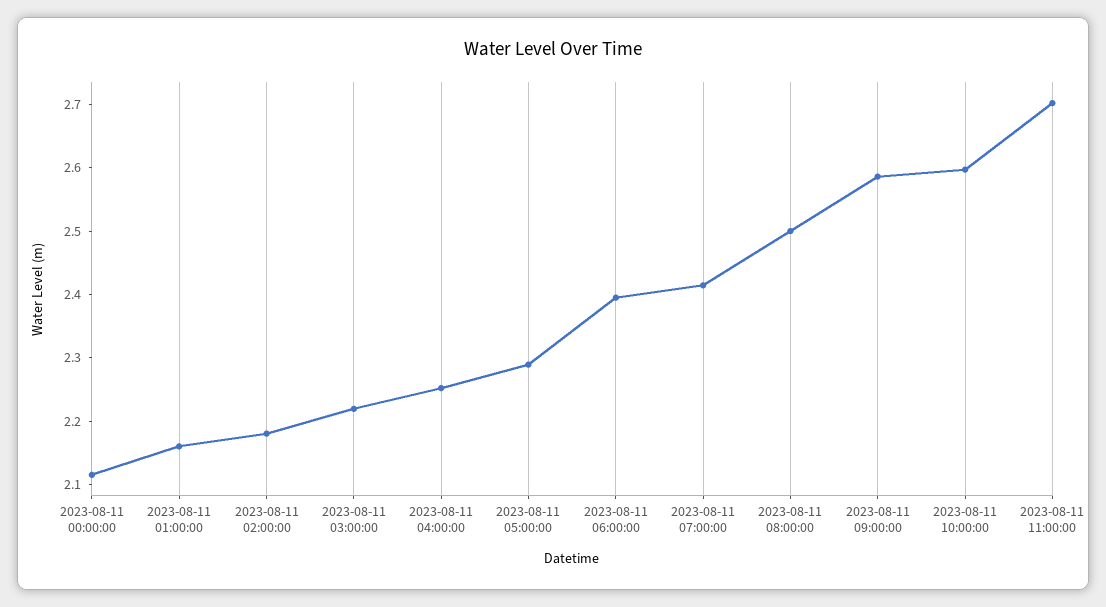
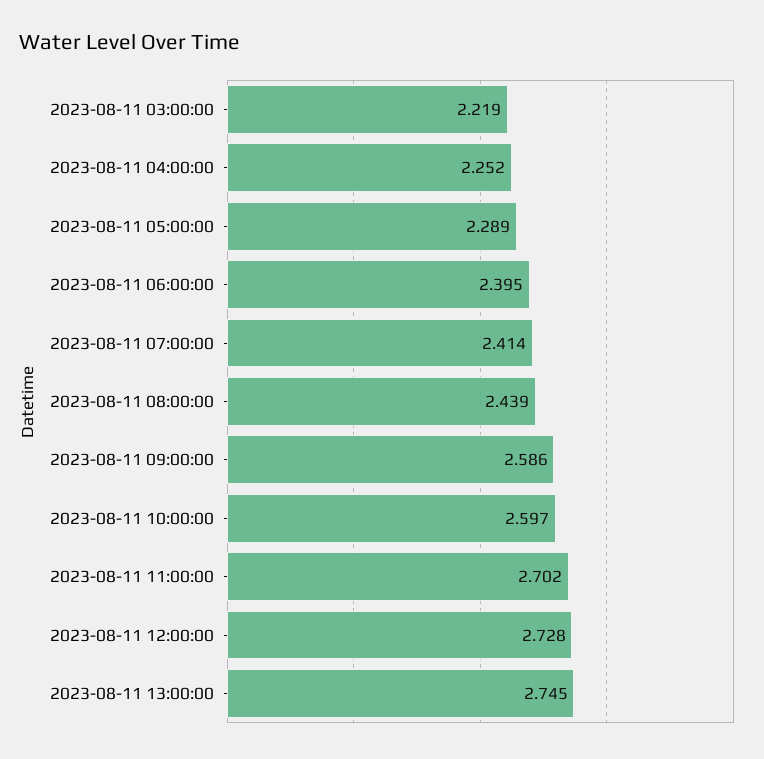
2023-08-11 00:00:00: 2.12 -> none
2023-08-11 01:00:00: 2.16 -> none
2023-08-11 02:00:00: 2.18 -> none
2023-08-11 08:00:00: 2.5 -> 2.439
2023-08-11 12:00:00: none -> 2.728
2023-08-11 13:00:00: none -> 2.745

